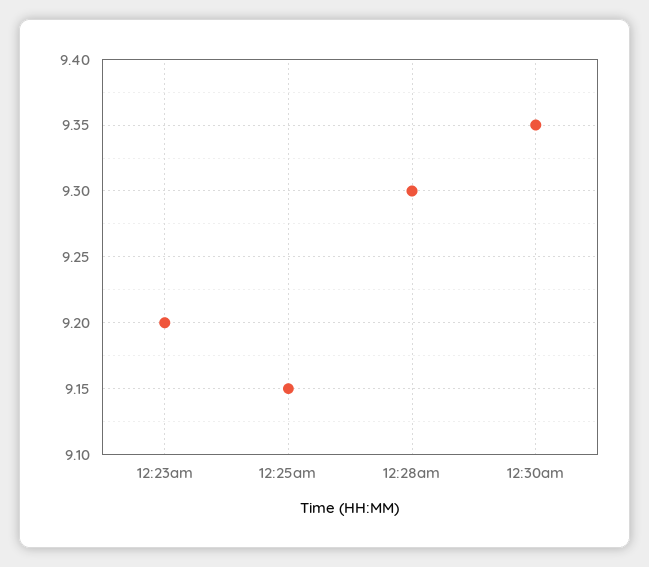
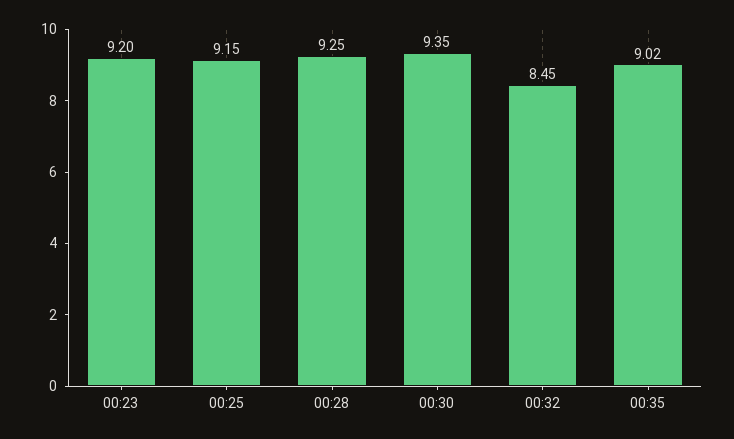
12:28am: 9.3 -> 9.25
00:32: none -> 8.45
00:35: none -> 9.02

